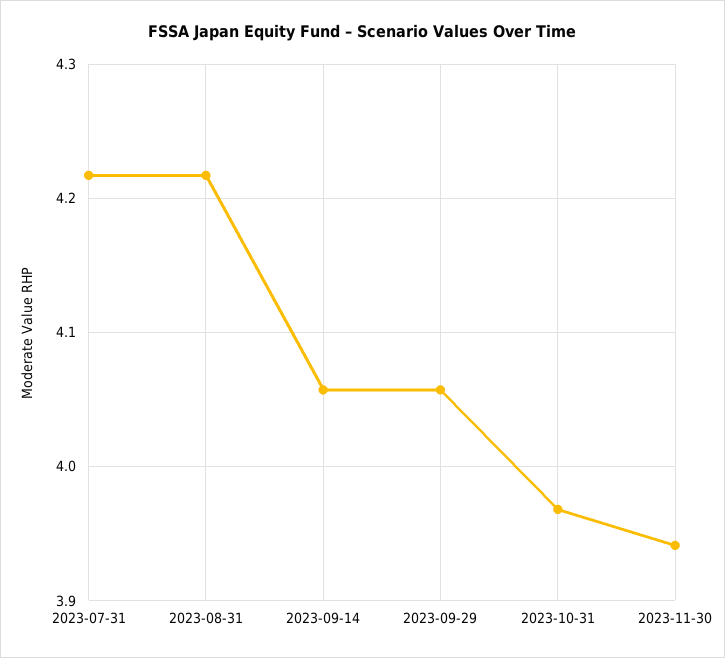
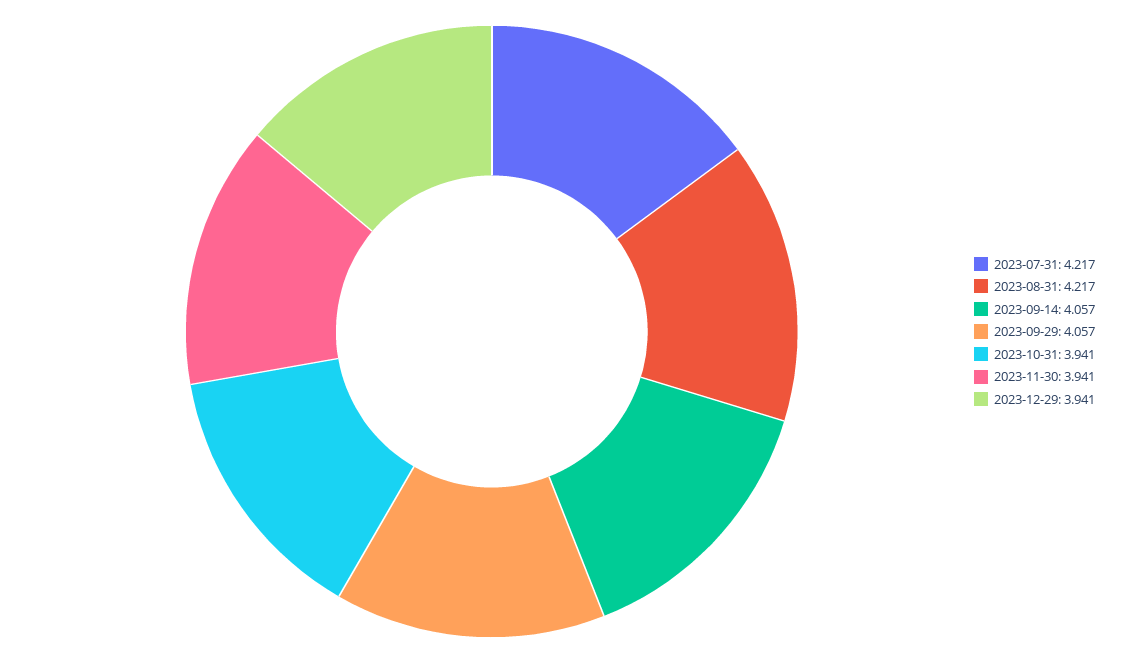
2023-10-31: 3.97 -> 3.941
2023-12-29: none -> 3.941

